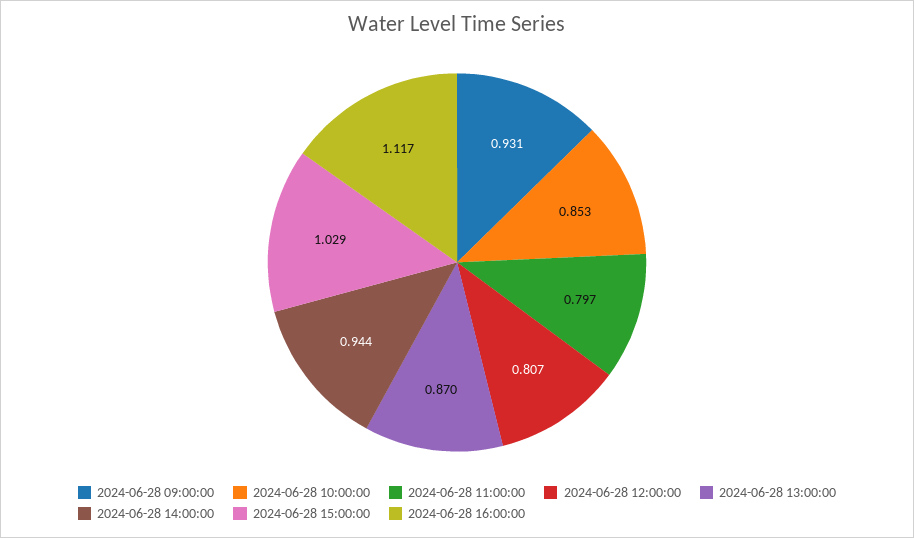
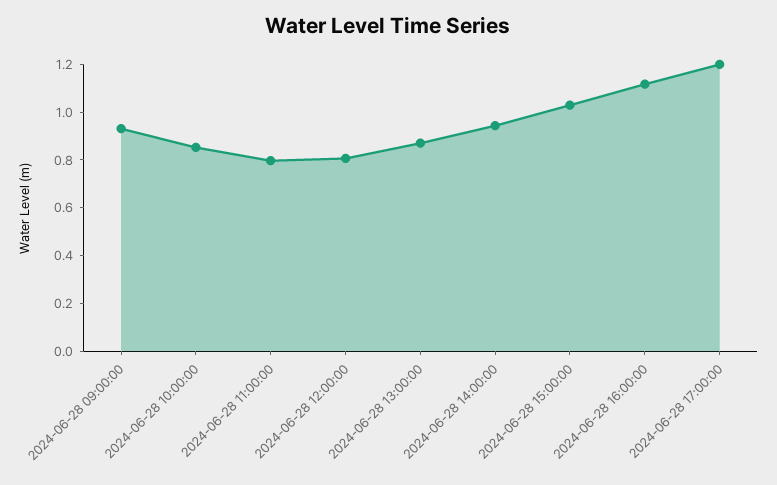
2024-06-28 17:00:00: none -> 1.2

